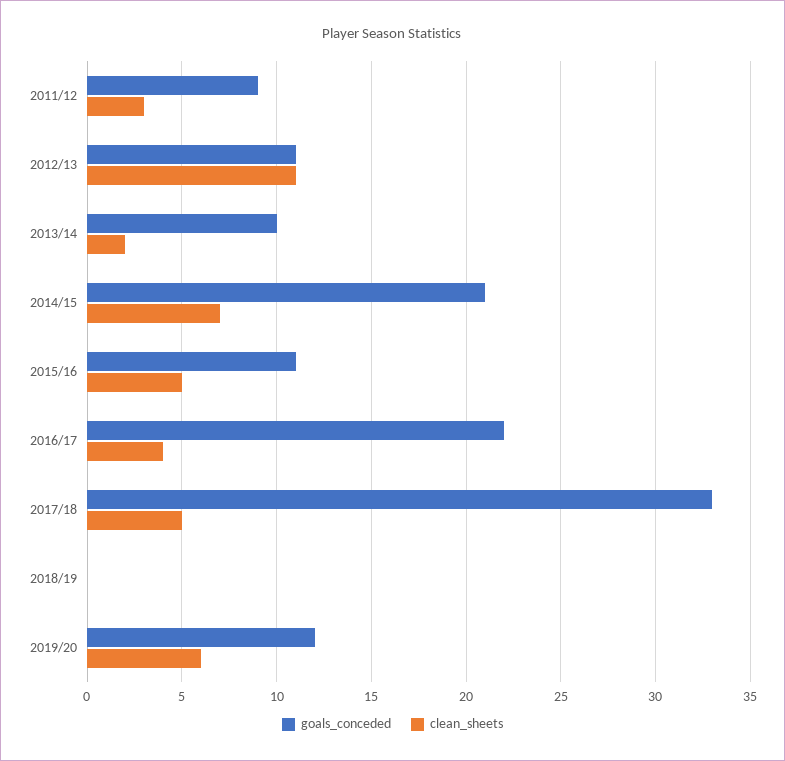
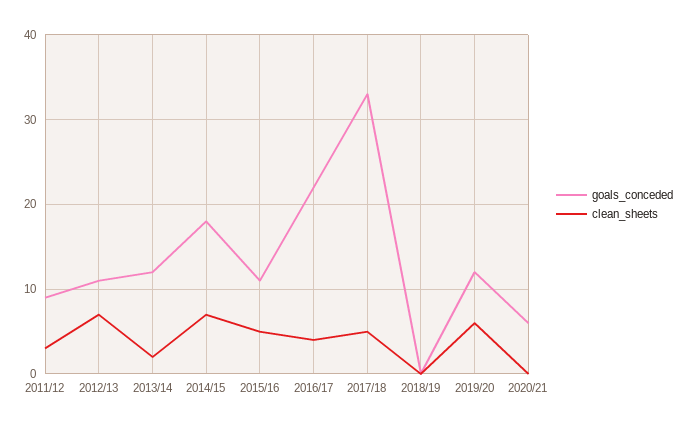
clean_sheets, 2012/13: 11 -> 7
goals_conceded, 2013/14: 10 -> 12
goals_conceded, 2014/15: 21 -> 18
goals_conceded, 2020/21: none -> 6
clean_sheets, 2020/21: none -> 0

